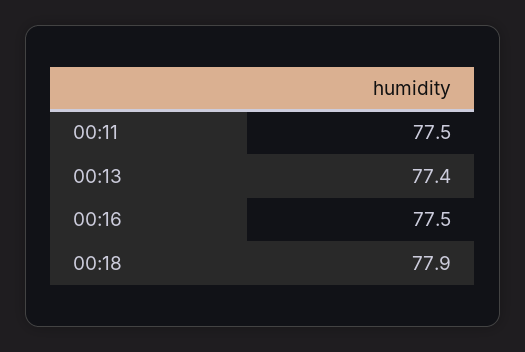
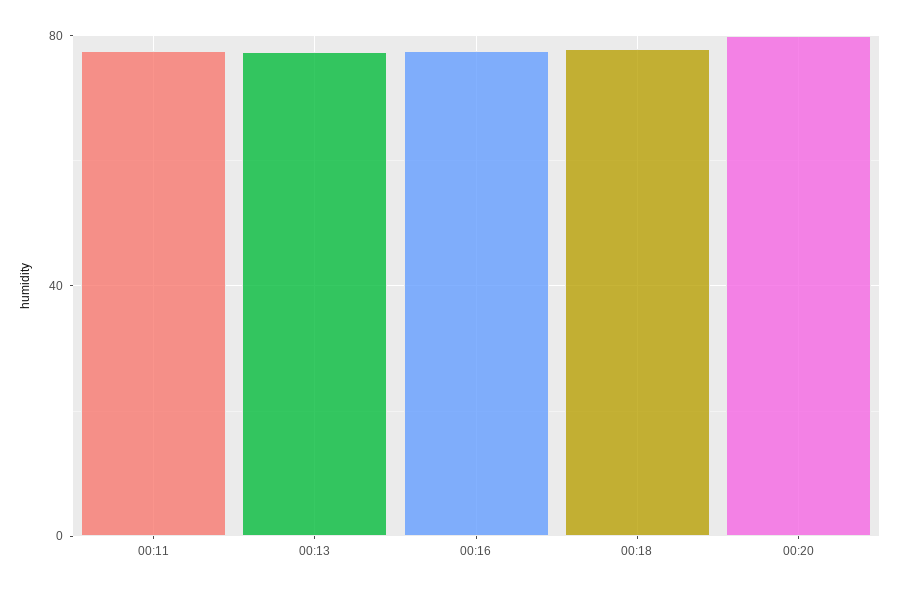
00:20: none -> 80

